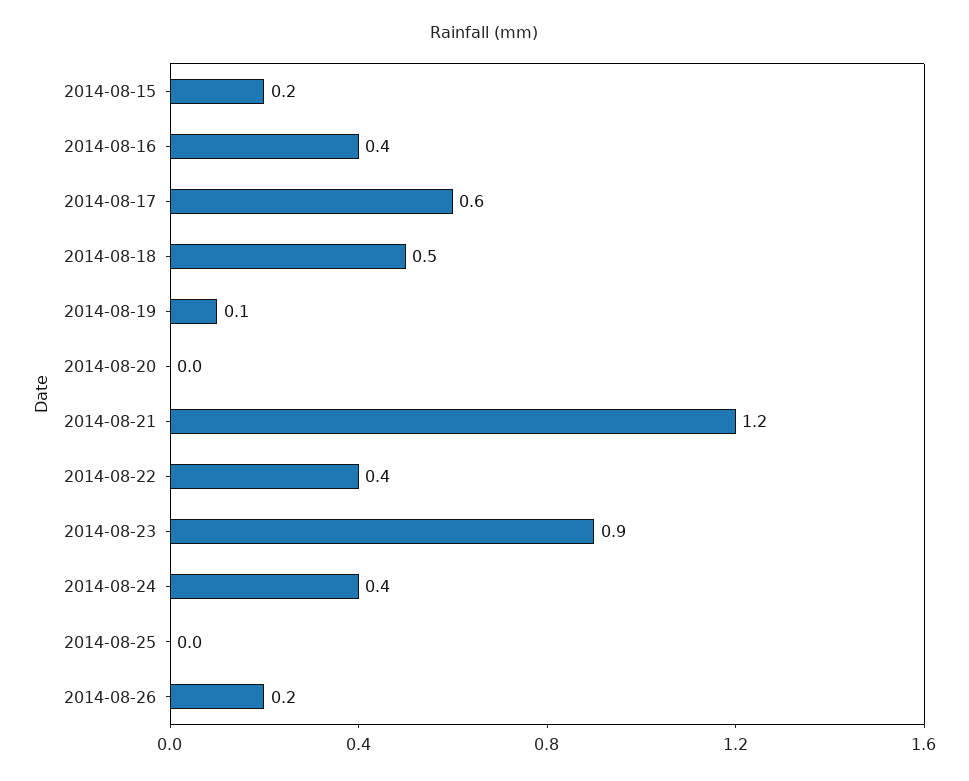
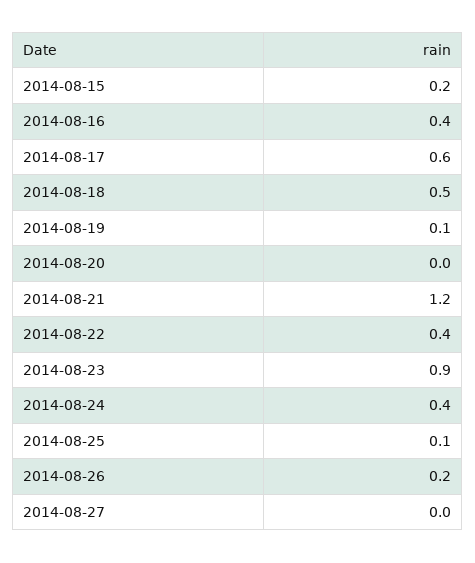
2014-08-25: 0 -> 0.1
2014-08-27: none -> 0

